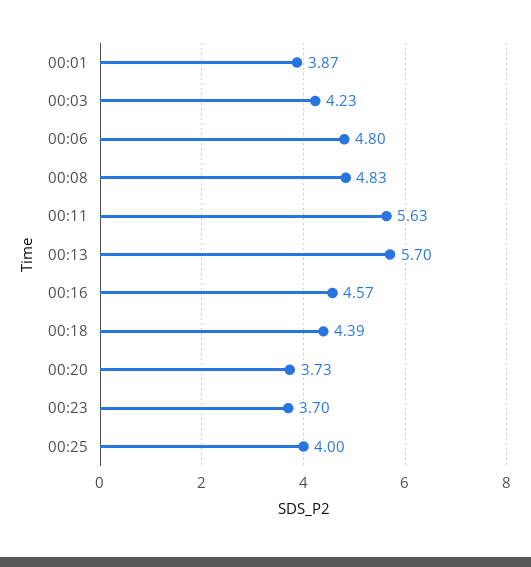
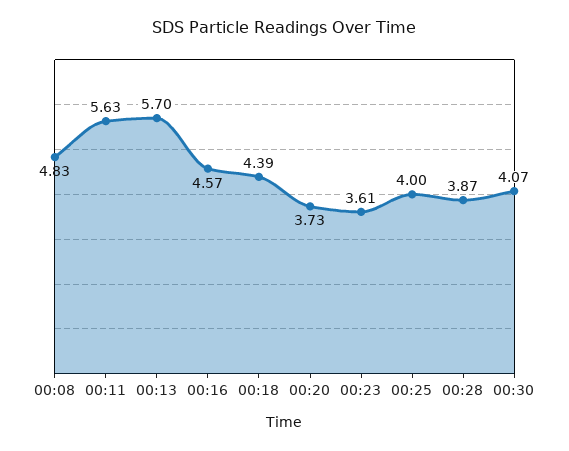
00:01: 3.87 -> none
00:03: 4.23 -> none
00:06: 4.8 -> none
00:23: 3.7 -> 3.61
00:28: none -> 3.87
00:30: none -> 4.07

